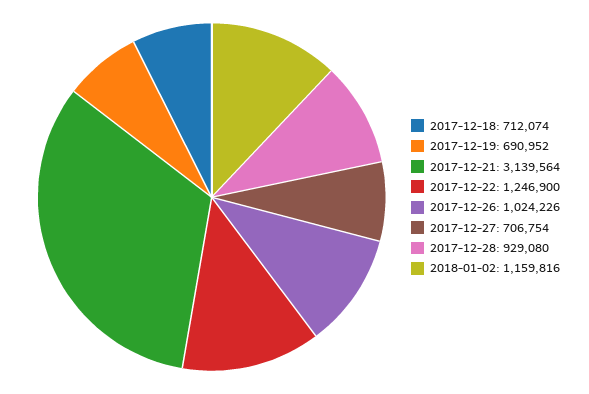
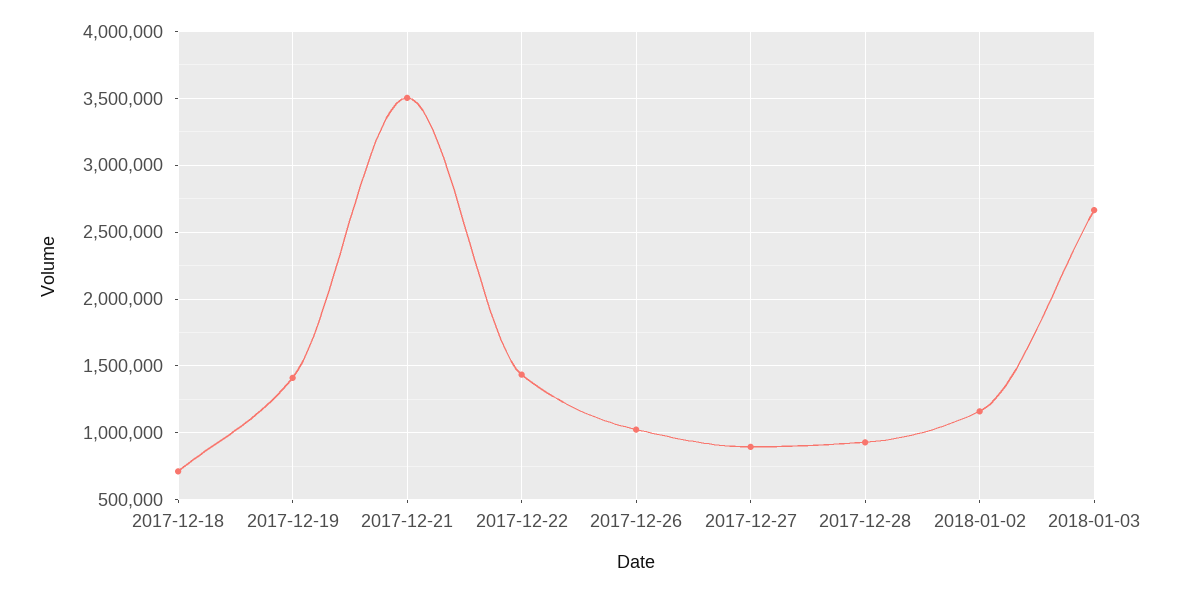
2017-12-19: 690952 -> 1400000
2017-12-21: 3139564 -> 3500000
2017-12-22: 1246900 -> 1450000
2017-12-27: 706754 -> 900000
2018-01-03: none -> 2650000

